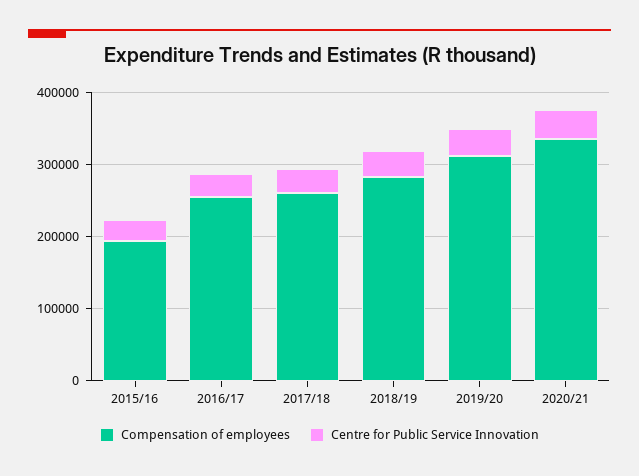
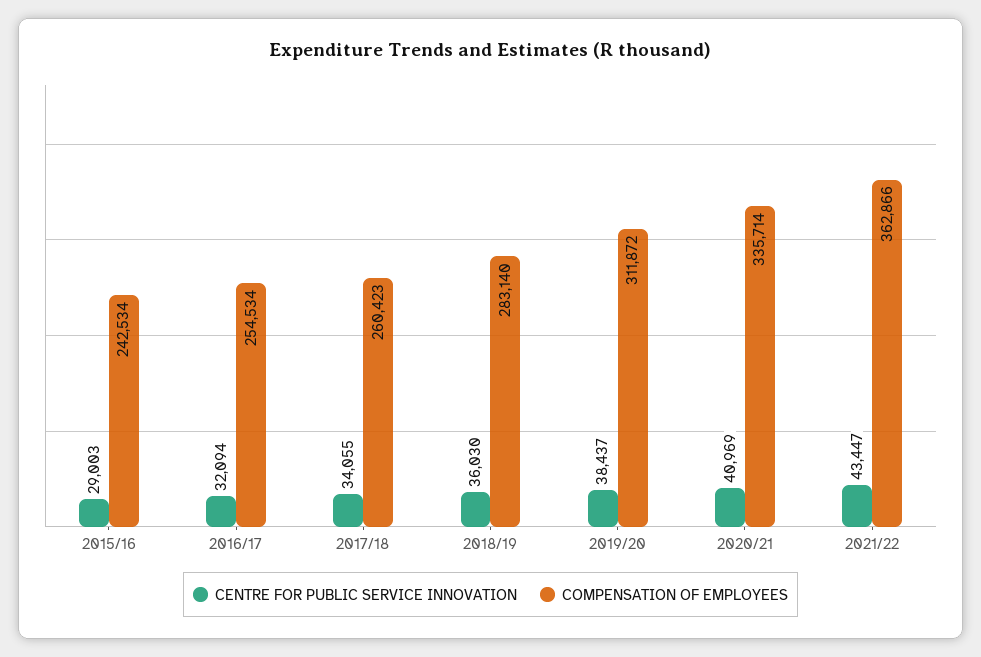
Compensation of employees, 2015/16: 200000 -> 242534
Centre for Public Service Innovation, 2021/22: none -> 43447
Compensation of employees, 2021/22: none -> 362866

